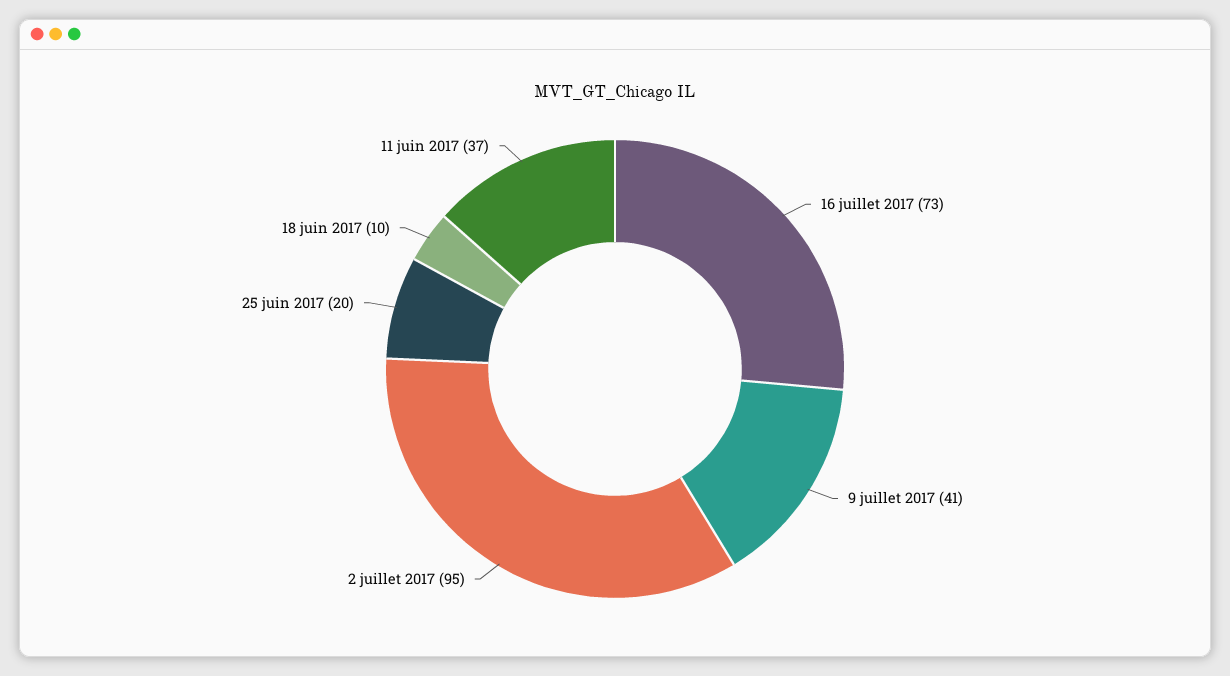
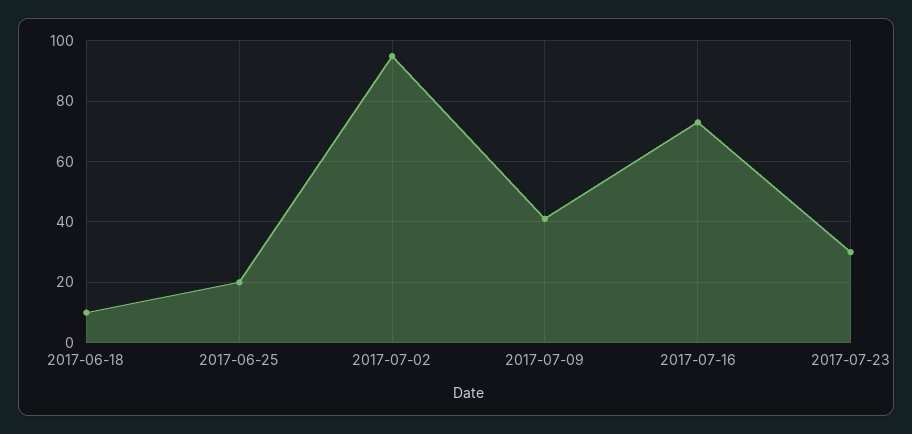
11 juin 2017: 37 -> none
2017-07-23: none -> 30

